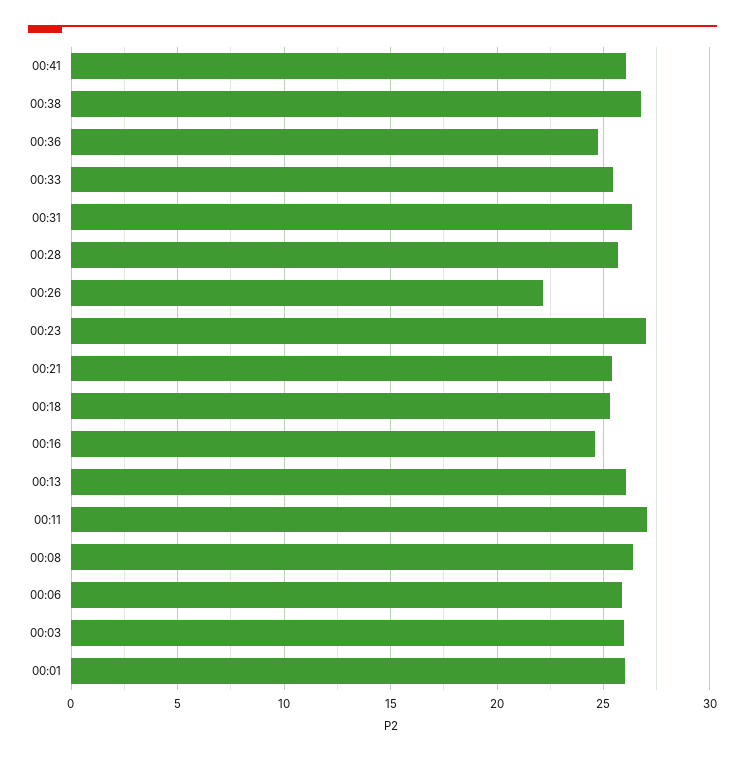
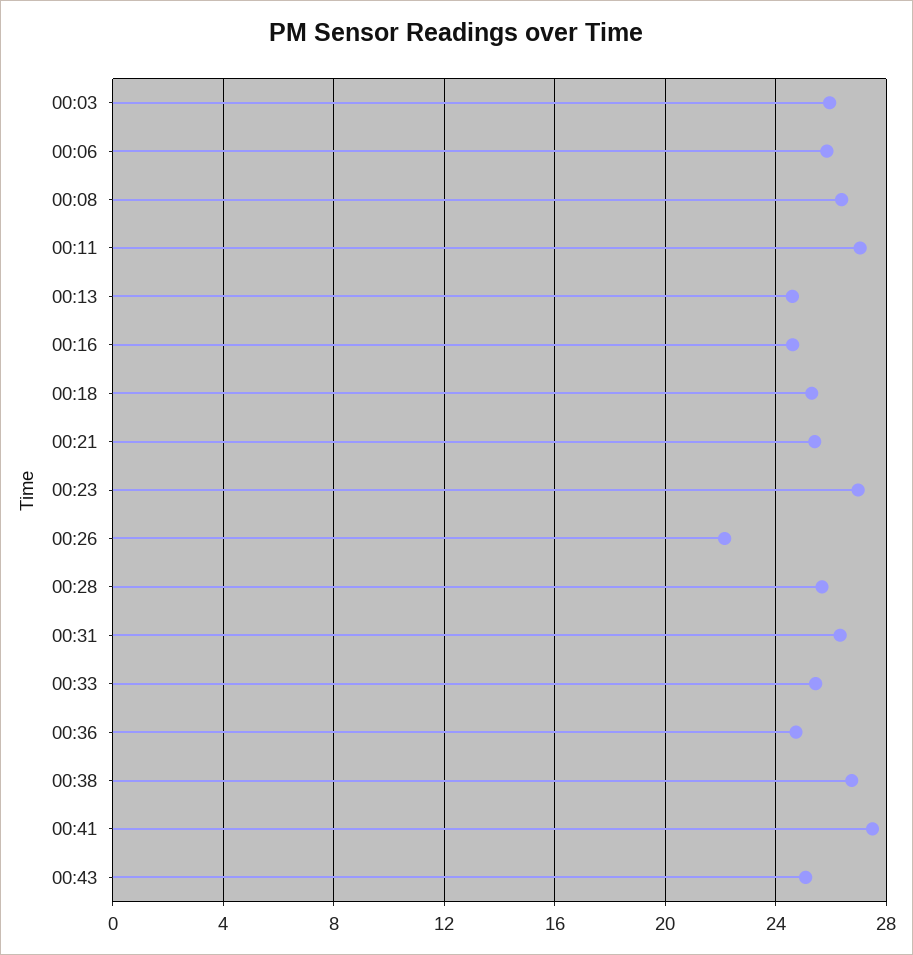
00:41: 26 -> 27.5
00:13: 26 -> 24.5
00:01: 26 -> none
00:43: none -> 25

